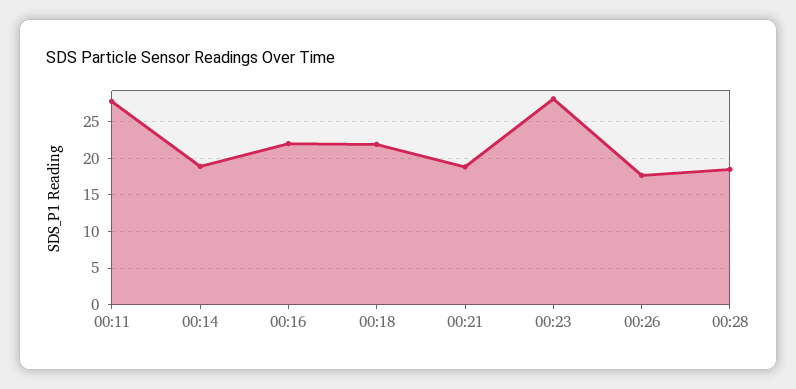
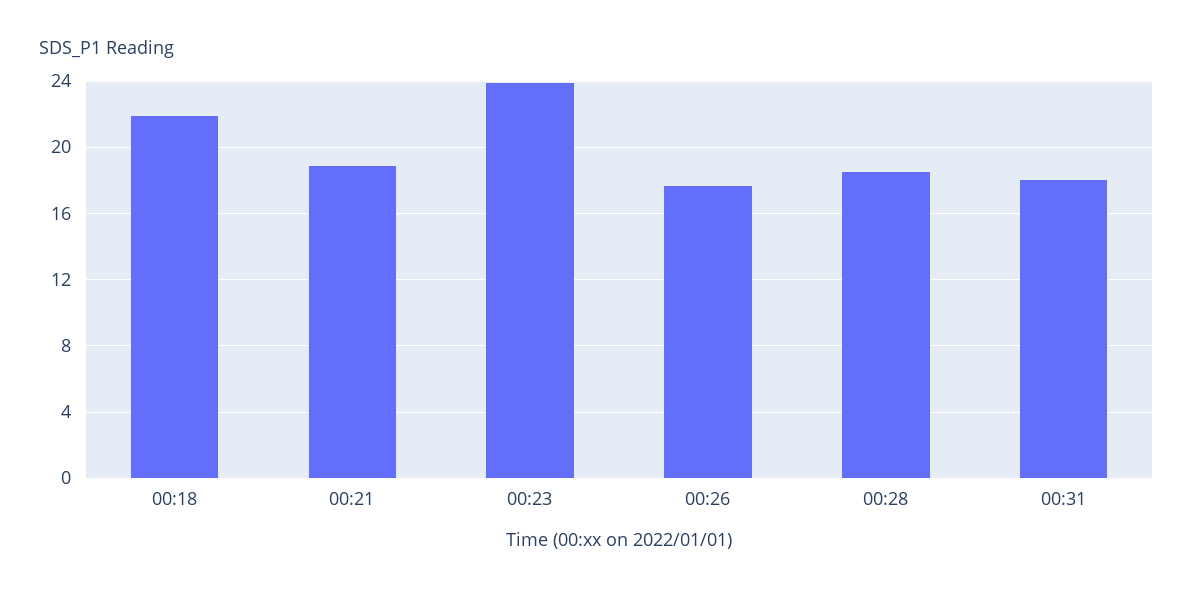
00:11: 28 -> none
00:14: 19 -> none
00:16: 22 -> none
00:23: 28 -> 24
00:31: none -> 18

